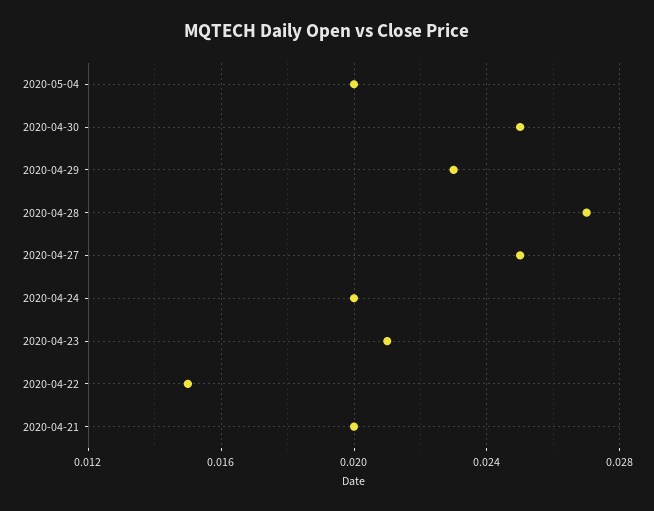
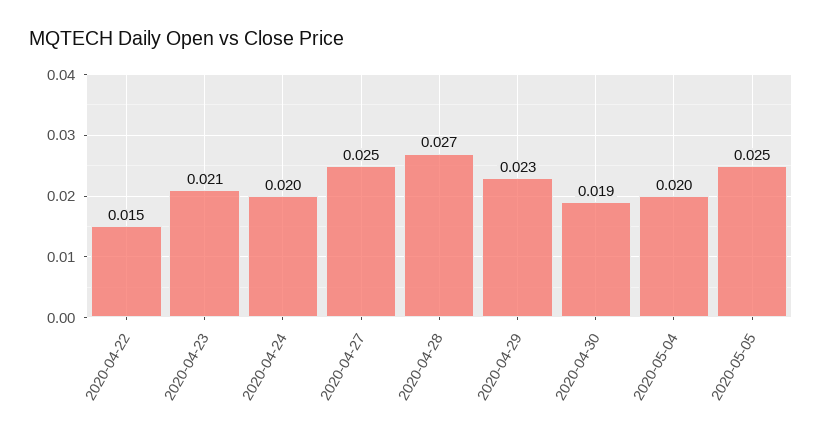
2020-04-30: 0.025 -> 0.019
2020-04-21: 0.02 -> none
2020-05-05: none -> 0.025

